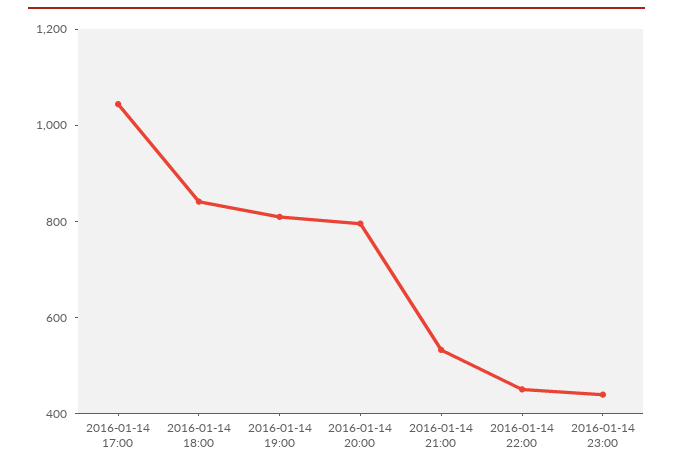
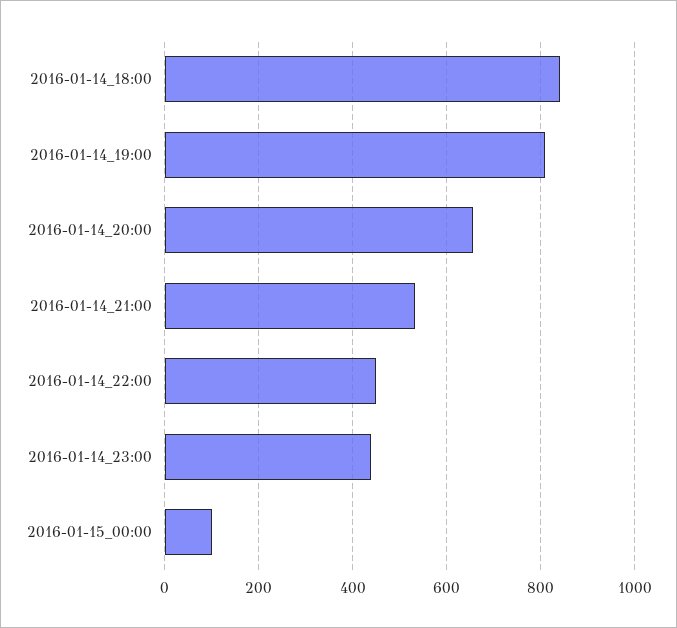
2016-01-14 17:00: 1050 -> none
2016-01-14 20:00: 800 -> 660
2016-01-15_00:00: none -> 100

